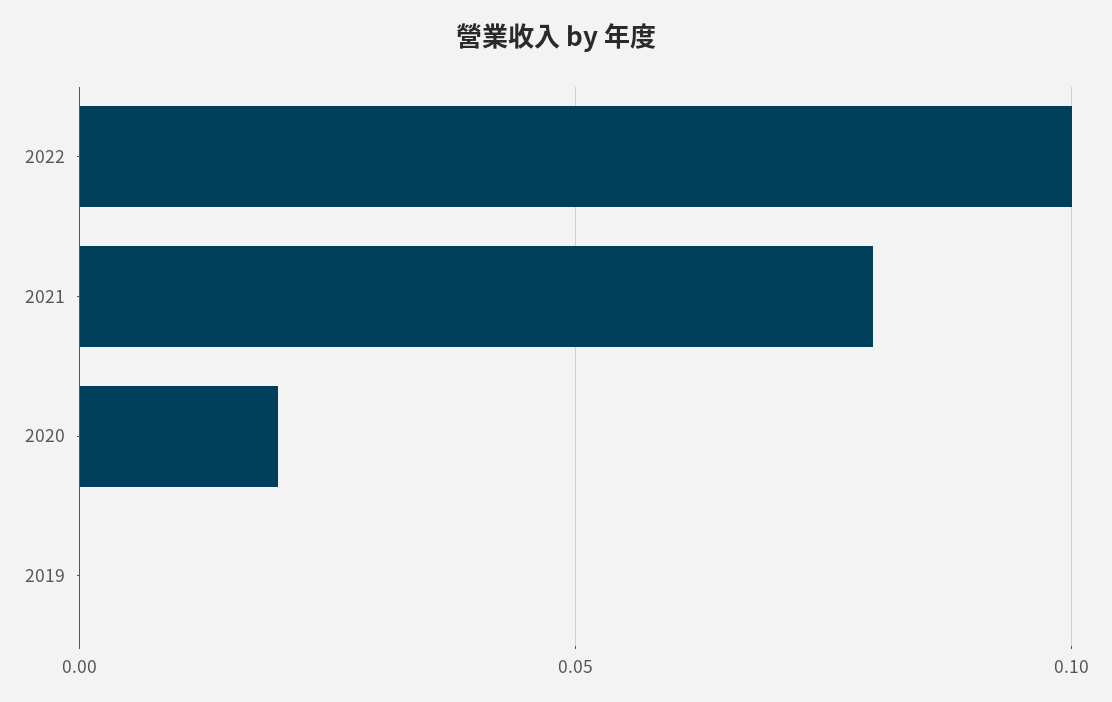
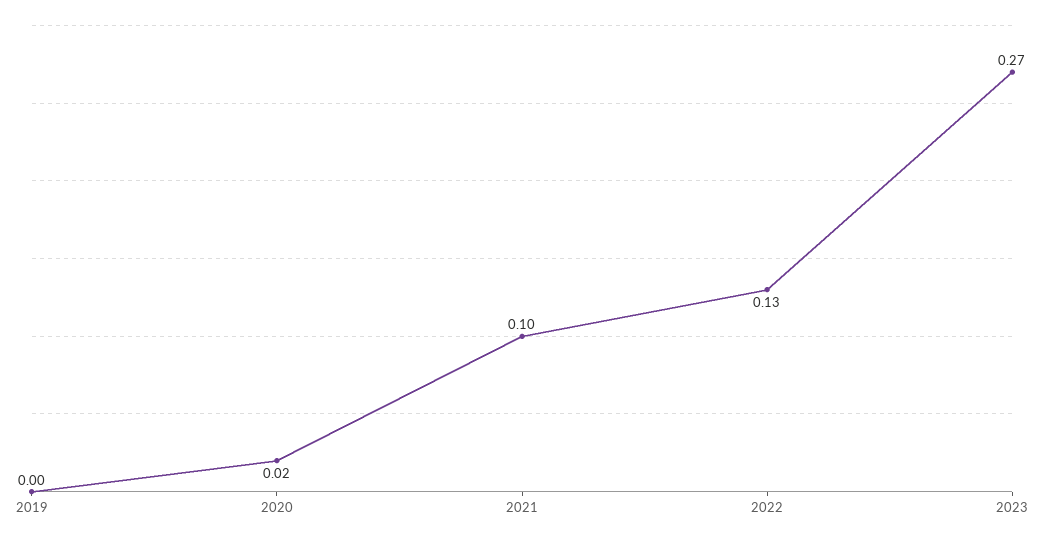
2022: 0.1 -> 0.13
2021: 0.08 -> 0.1
2023: none -> 0.27

